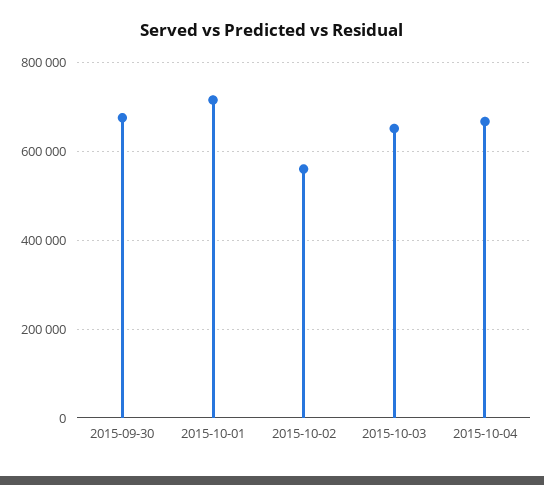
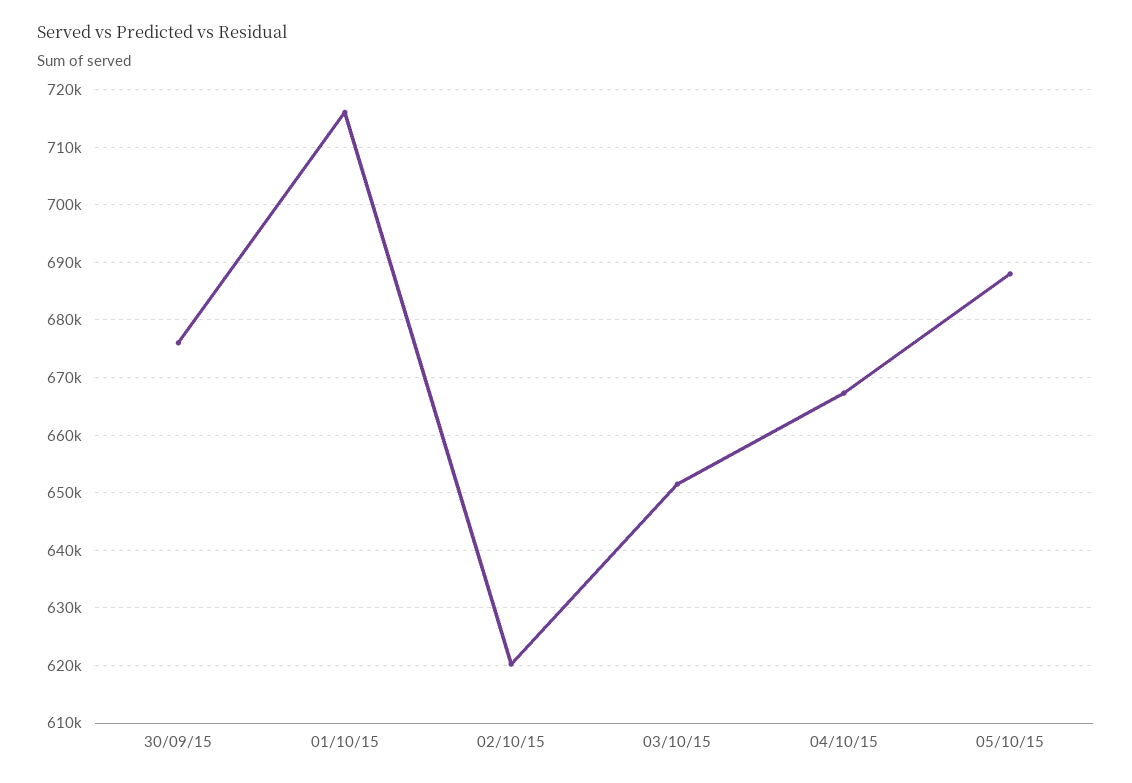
2015-10-02: 560000 -> 620000
05/10/15: none -> 688000

